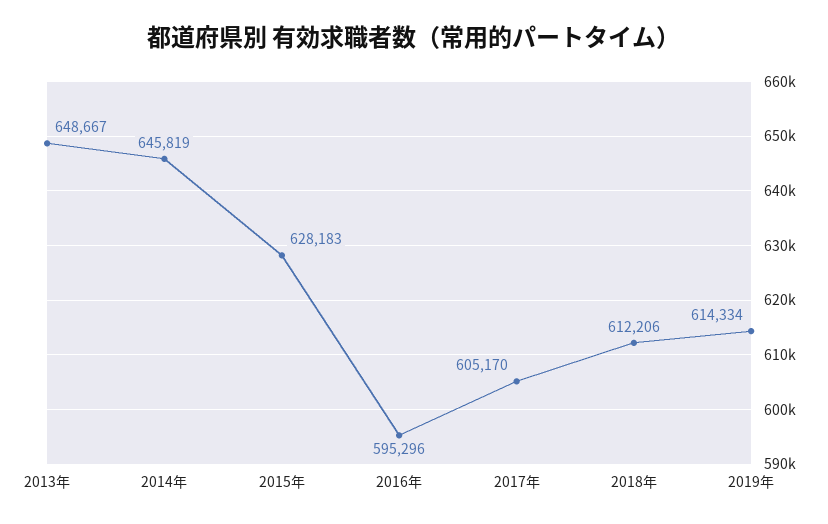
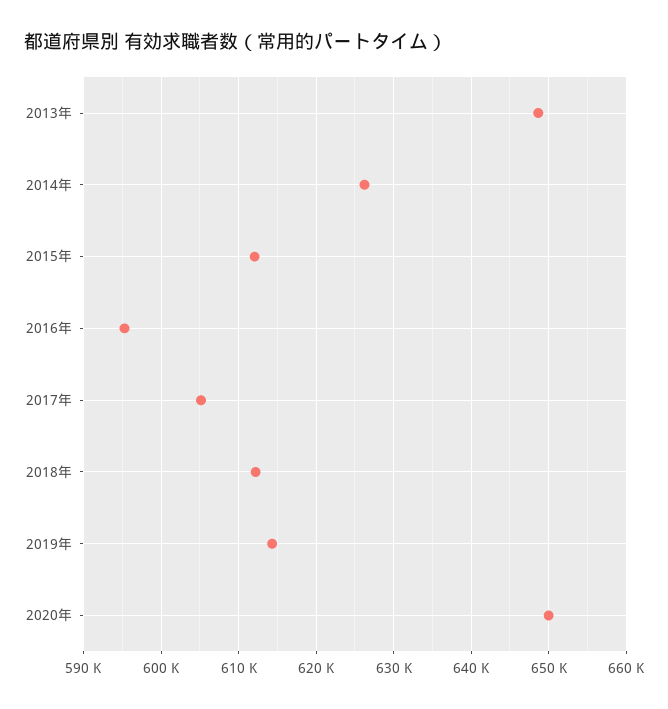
2014年: 645819 -> 626000
2015年: 628183 -> 612000
2020年: none -> 650000

